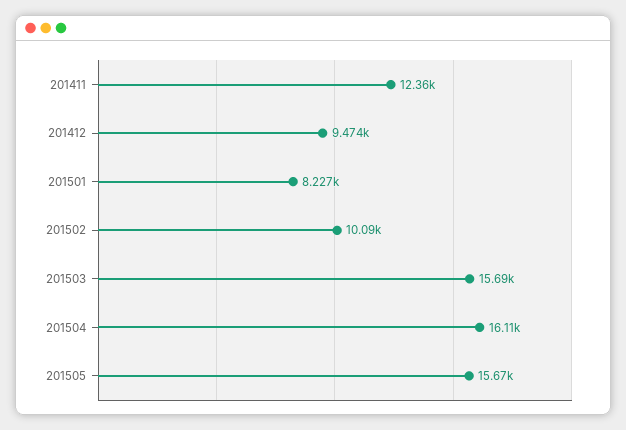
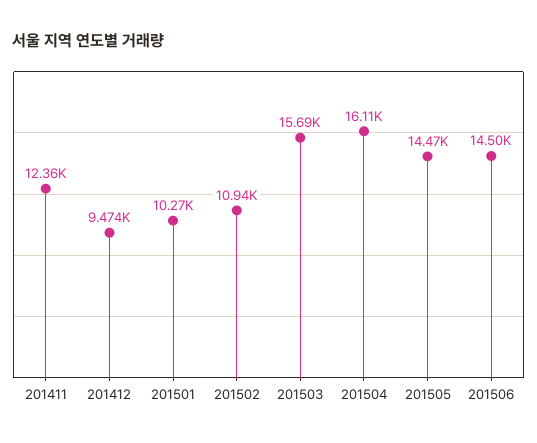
201501: 8227 -> 10270
201502: 10090 -> 10940
201505: 15670 -> 14470
201506: none -> 14500

